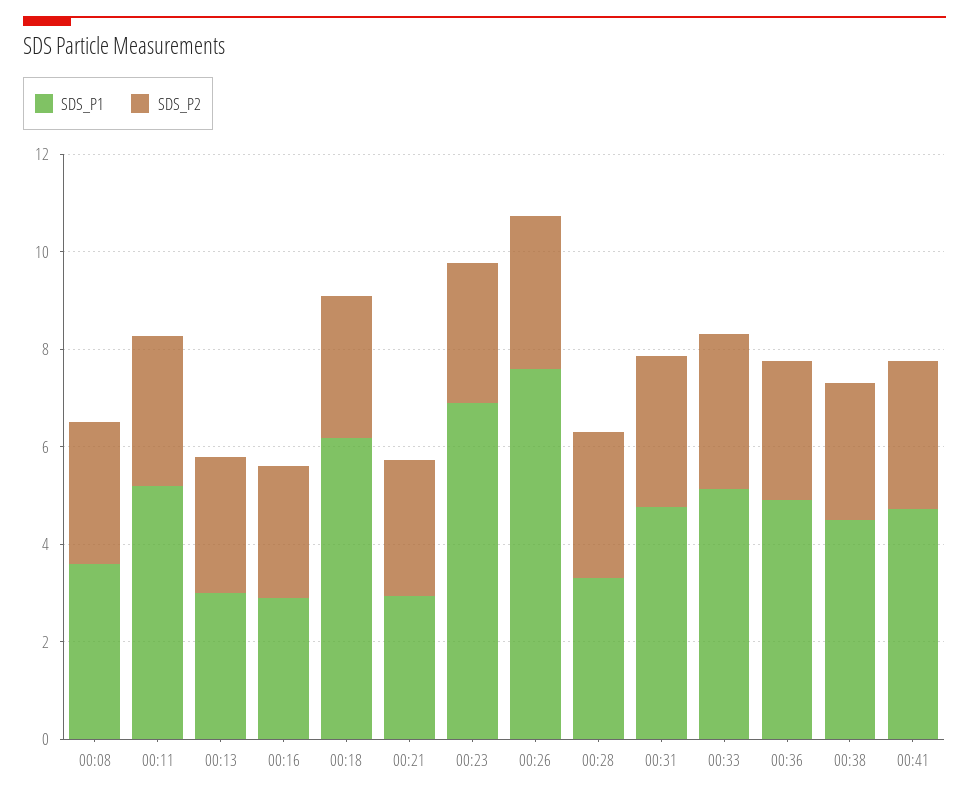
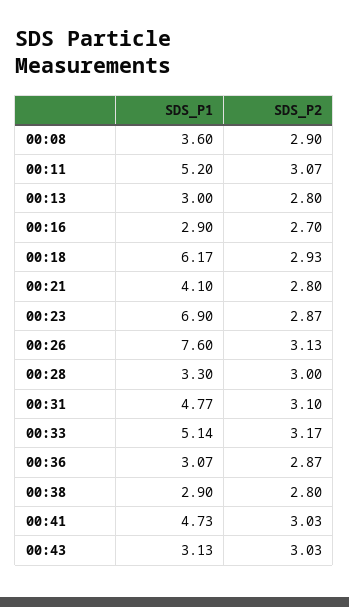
SDS_P1, 00:21: 3 -> 4.1
SDS_P1, 00:36: 5 -> 3.07
SDS_P1, 00:38: 4.5 -> 2.9
SDS_P1, 00:43: none -> 3.13
SDS_P2, 00:43: none -> 3.03

